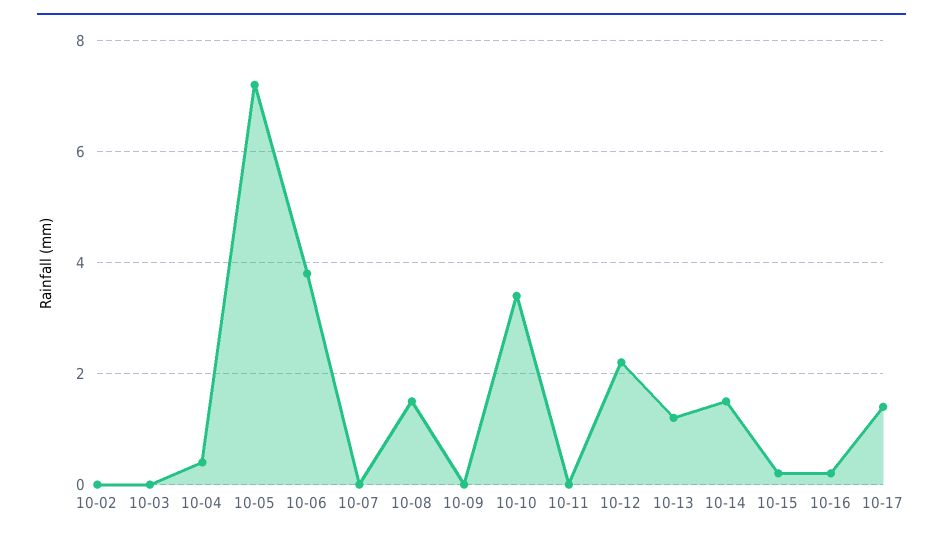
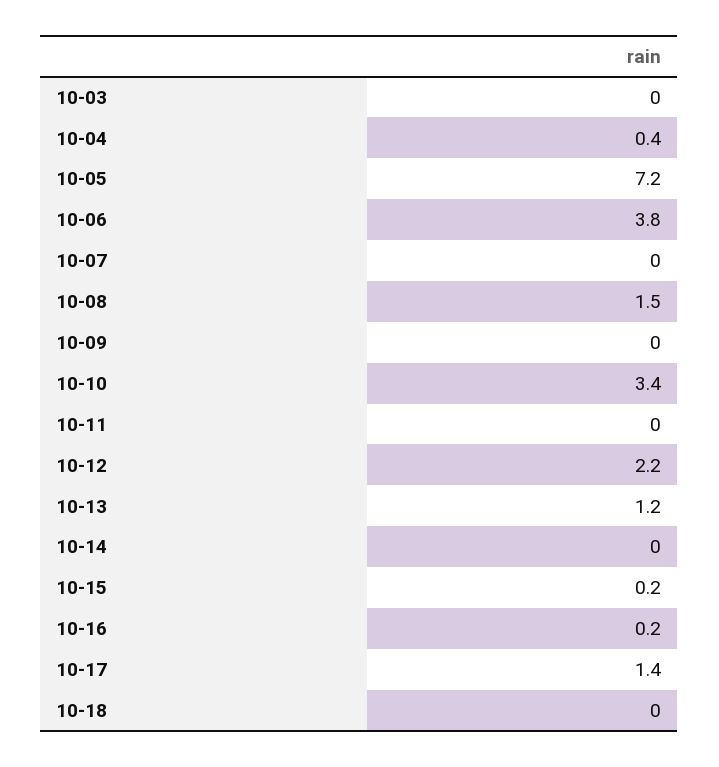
10-02: 0 -> none
10-14: 1.5 -> 0
10-18: none -> 0

